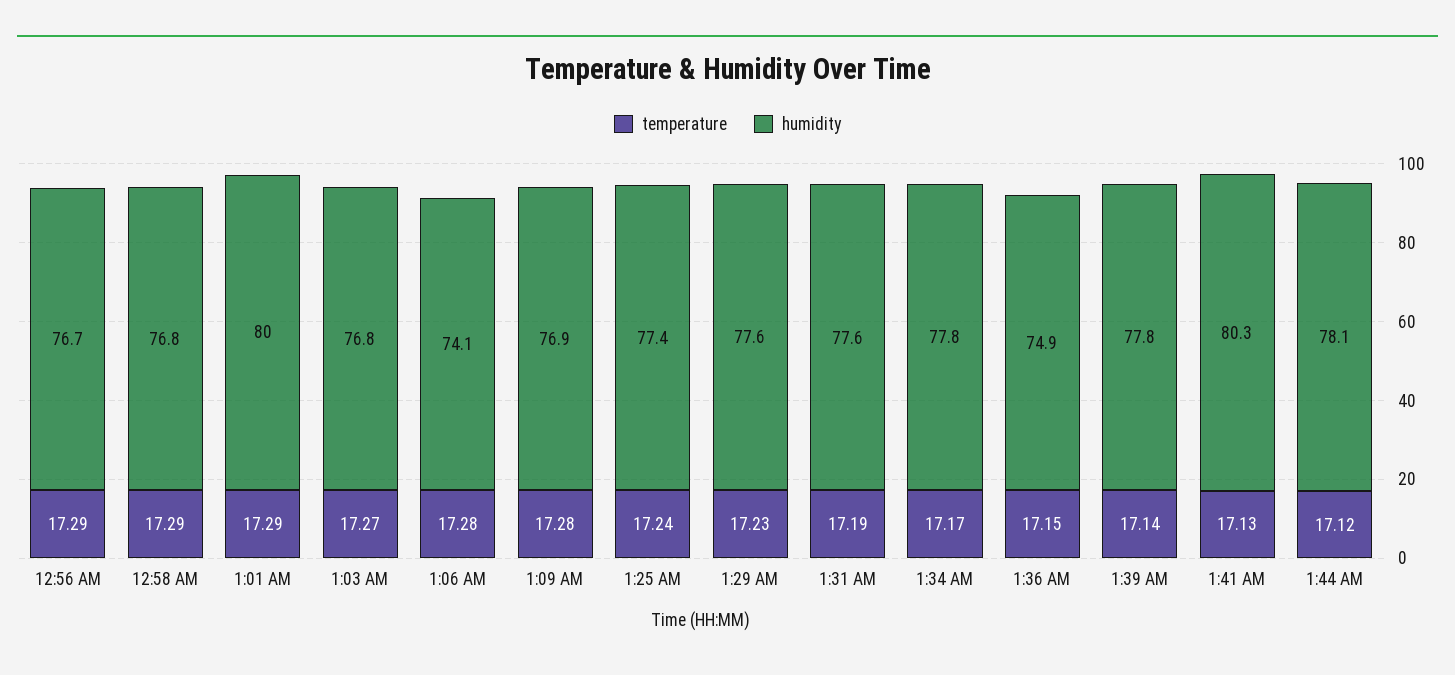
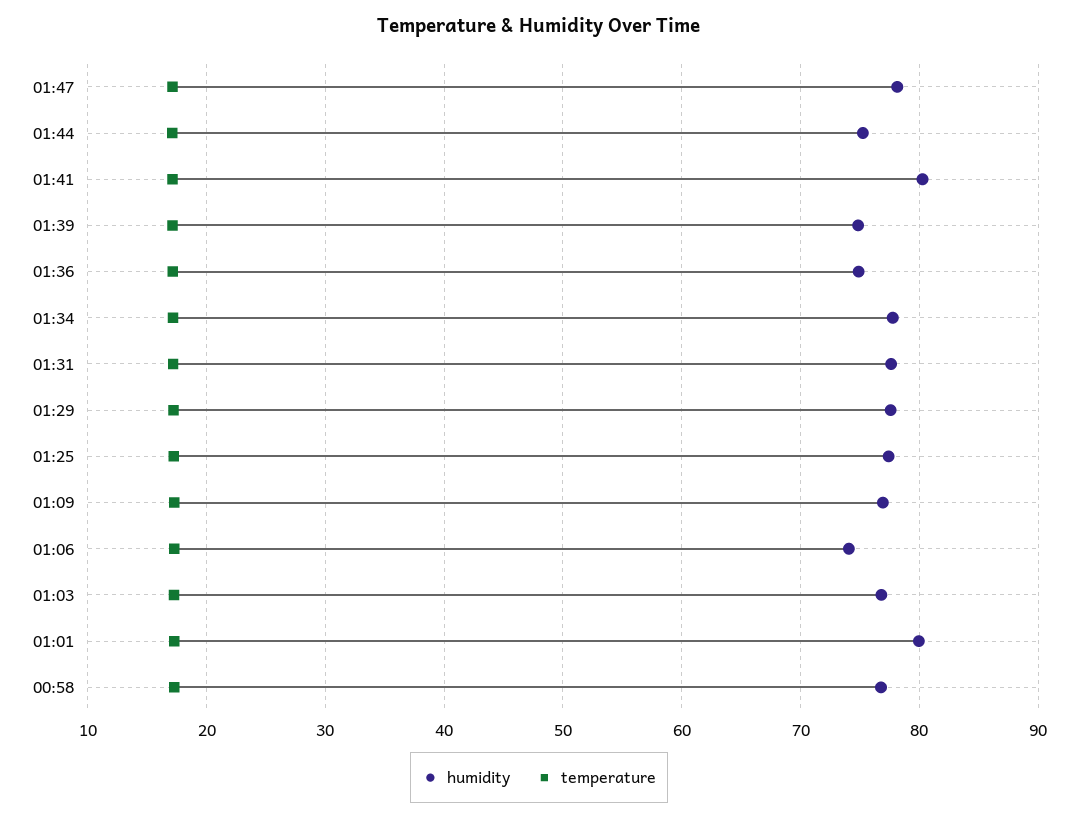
temperature, 12:56 AM: 17.29 -> none
humidity, 12:56 AM: 76.7 -> none
humidity, 1:39 AM: 77.8 -> 75
humidity, 1:44 AM: 78.1 -> 75
humidity, 01:47: none -> 78
temperature, 01:47: none -> 17

